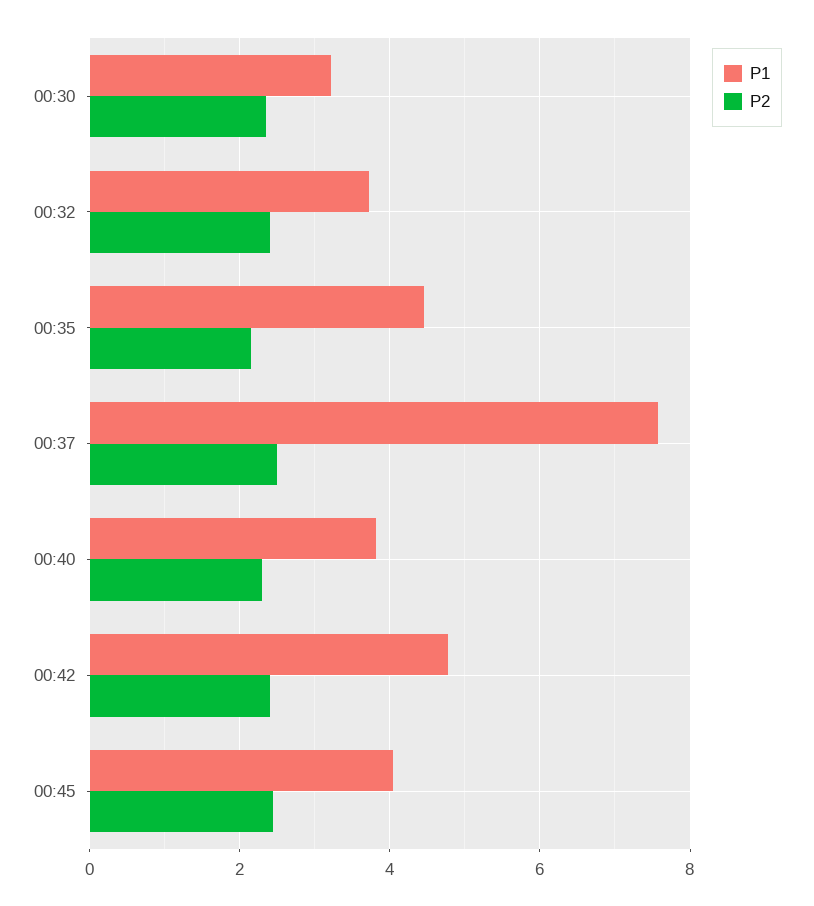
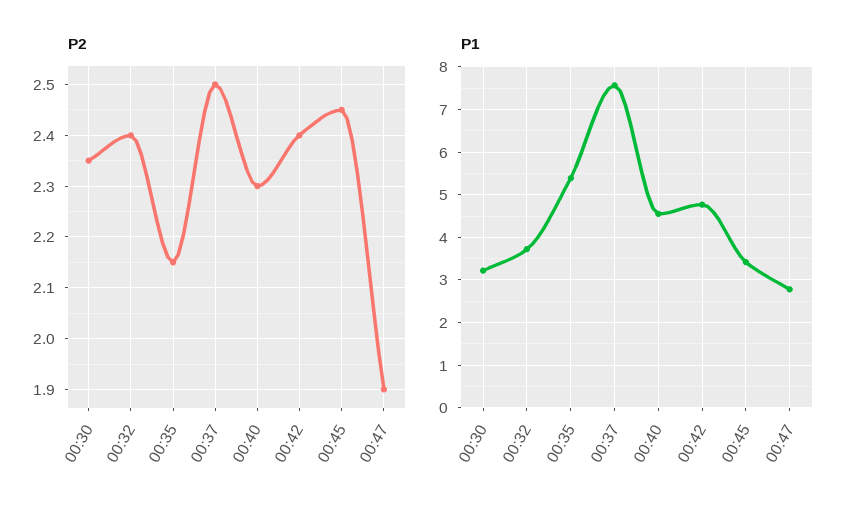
P1, 00:35: 4.4 -> 5.4
P1, 00:40: 3.8 -> 4.6
P1, 00:45: 4 -> 3.4
P2, 00:47: none -> 1.9
P1, 00:47: none -> 2.8

